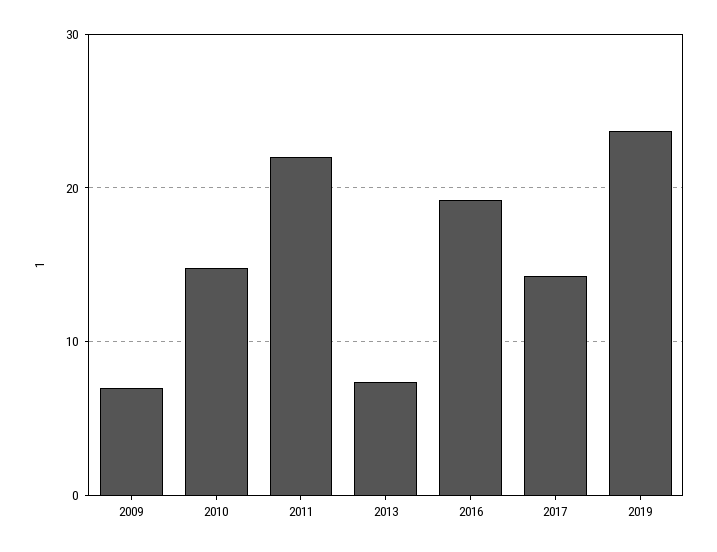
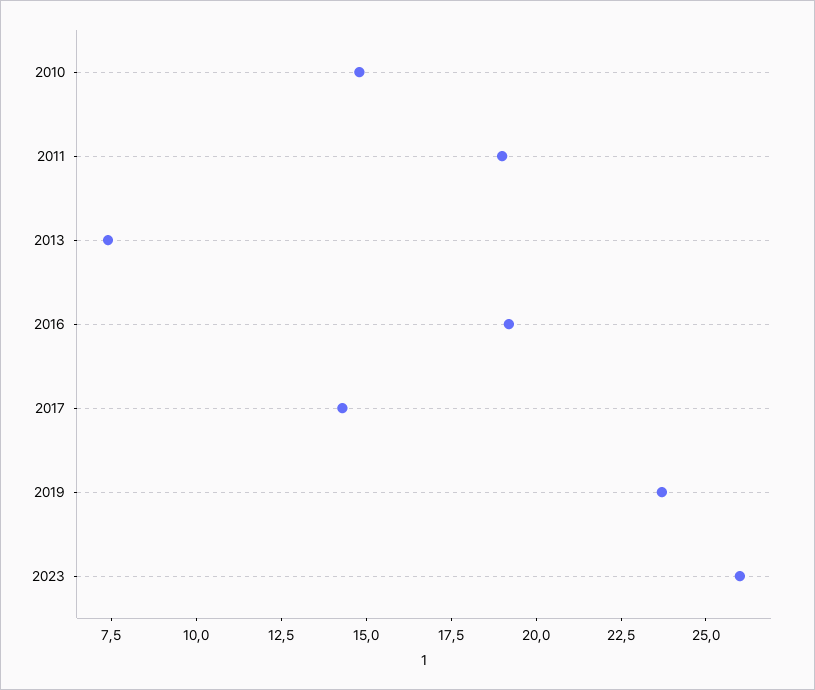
2009: 7 -> none
2011: 22 -> 19
2023: none -> 26

